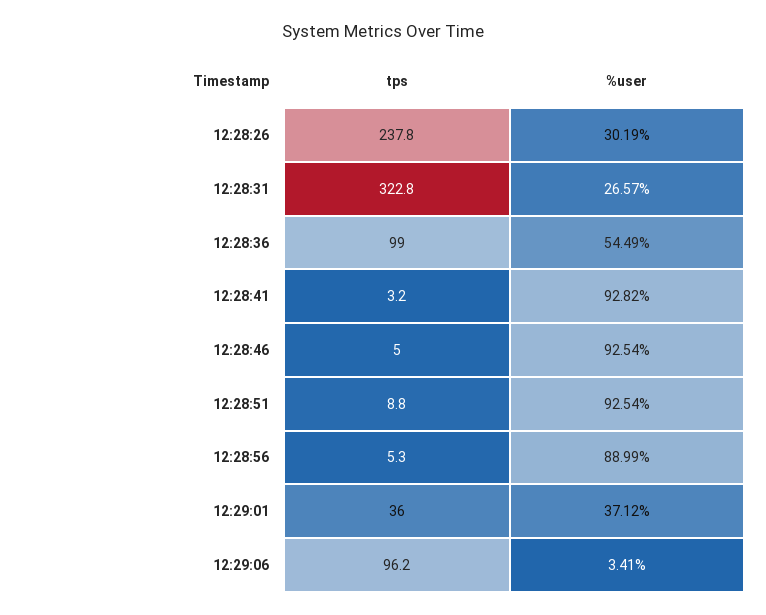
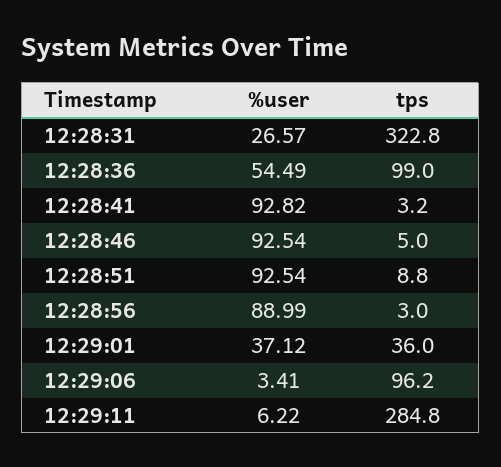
tps, 12:28:26: 237.8 -> none
%user, 12:28:26: 30.19 -> none
tps, 12:28:56: 5.3 -> 3
%user, 12:29:11: none -> 6.22
tps, 12:29:11: none -> 284.8

